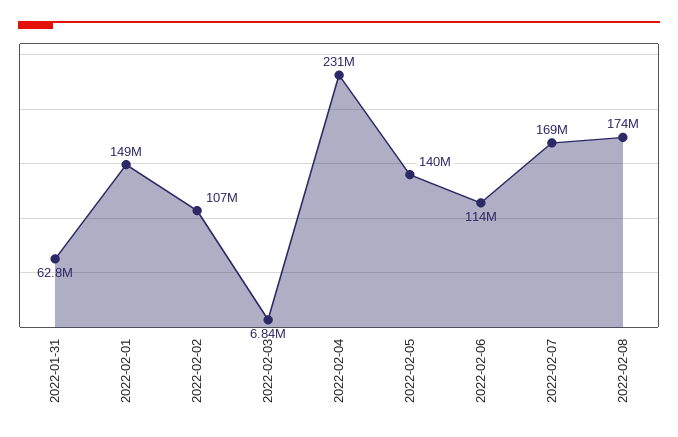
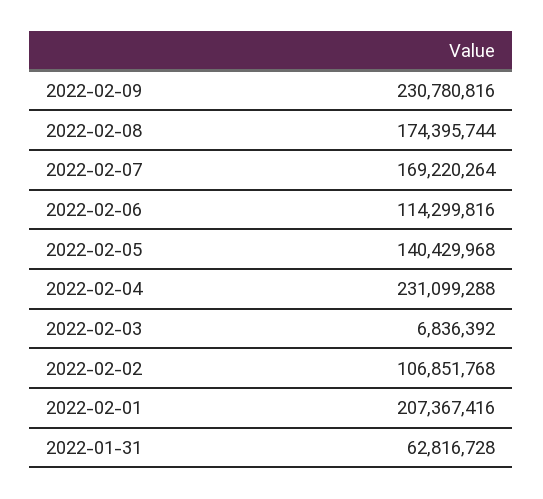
2022-02-01: 149000000 -> 207367416
2022-02-09: none -> 230780816

